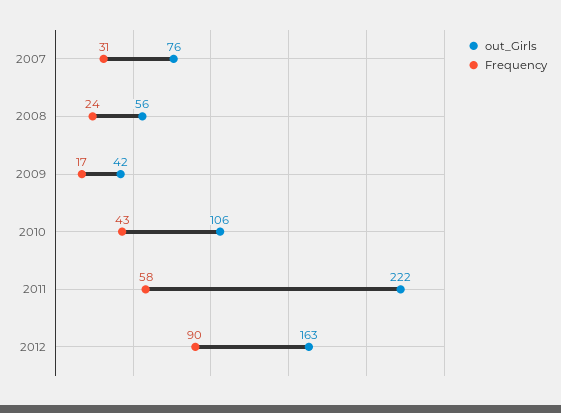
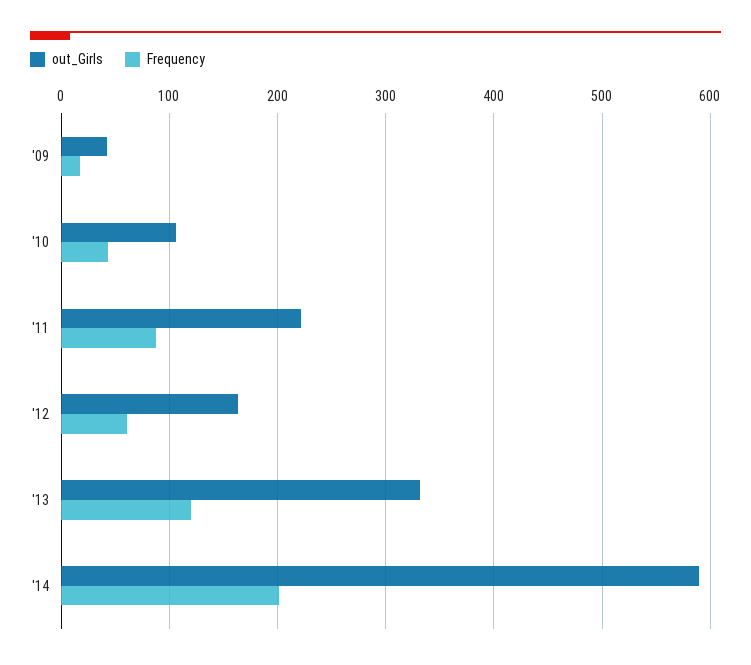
out_Girls, 2007: 76 -> none
Frequency, 2007: 31 -> none
out_Girls, 2008: 56 -> none
Frequency, 2008: 24 -> none
Frequency, 2011: 58 -> 90
Frequency, 2012: 90 -> 60
out_Girls, '13: none -> 330
Frequency, '13: none -> 120
out_Girls, '14: none -> 590
Frequency, '14: none -> 200

